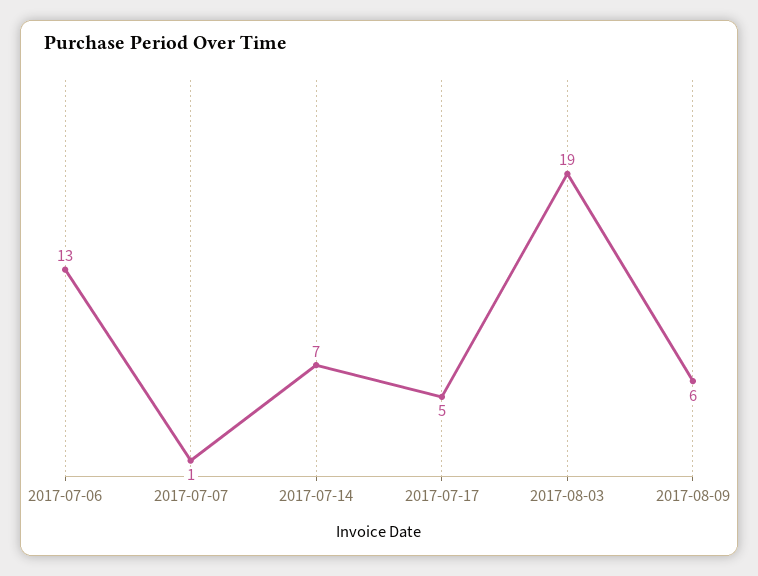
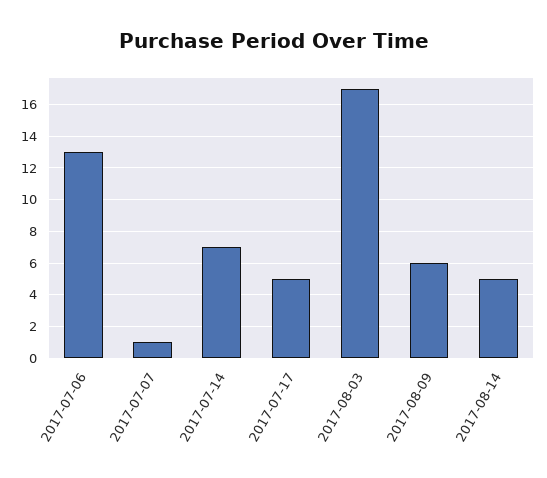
2017-08-03: 19 -> 17
2017-08-14: none -> 5

